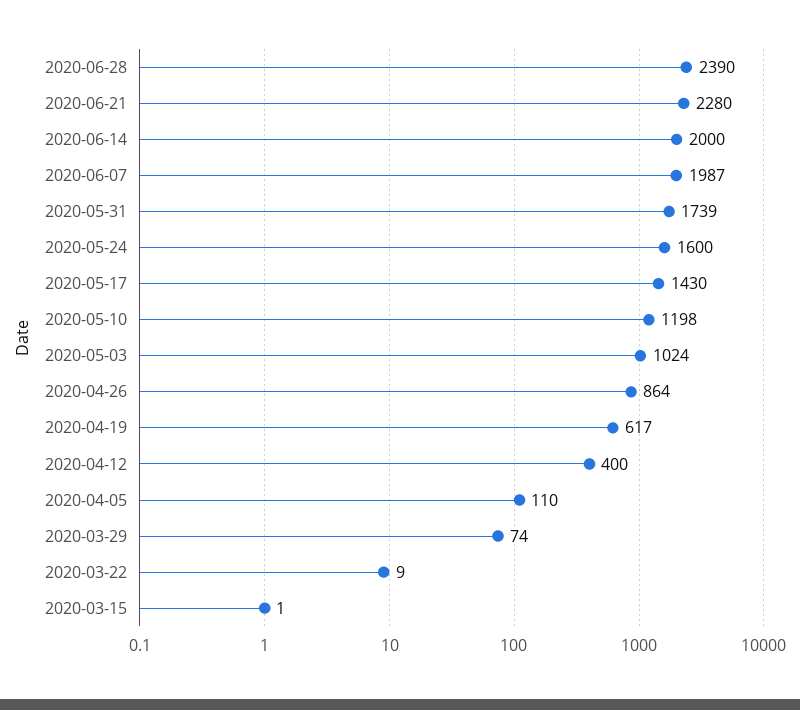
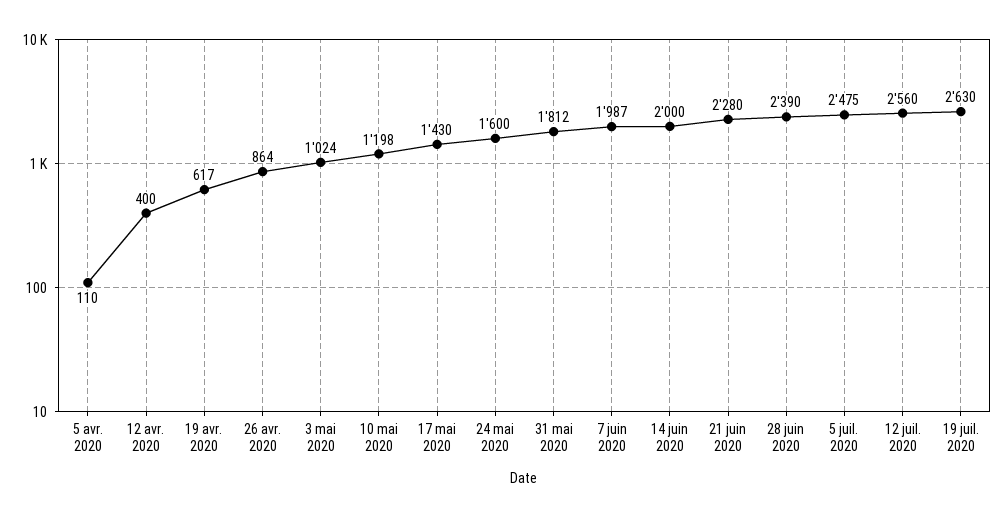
2020-05-31: 1739 -> 1812
2020-03-29: 74 -> none
2020-03-22: 9 -> none
2020-03-15: 1 -> none
5 juil. 2020: none -> 2475
12 juil. 2020: none -> 2560
19 juil. 2020: none -> 2630

